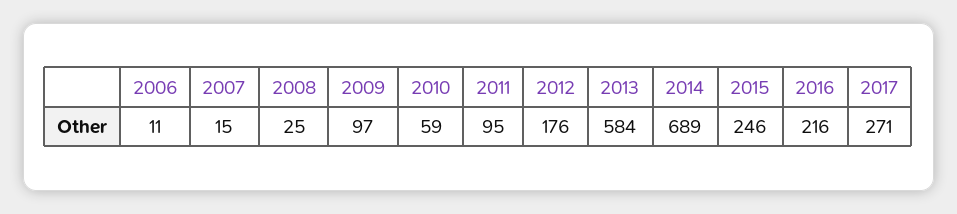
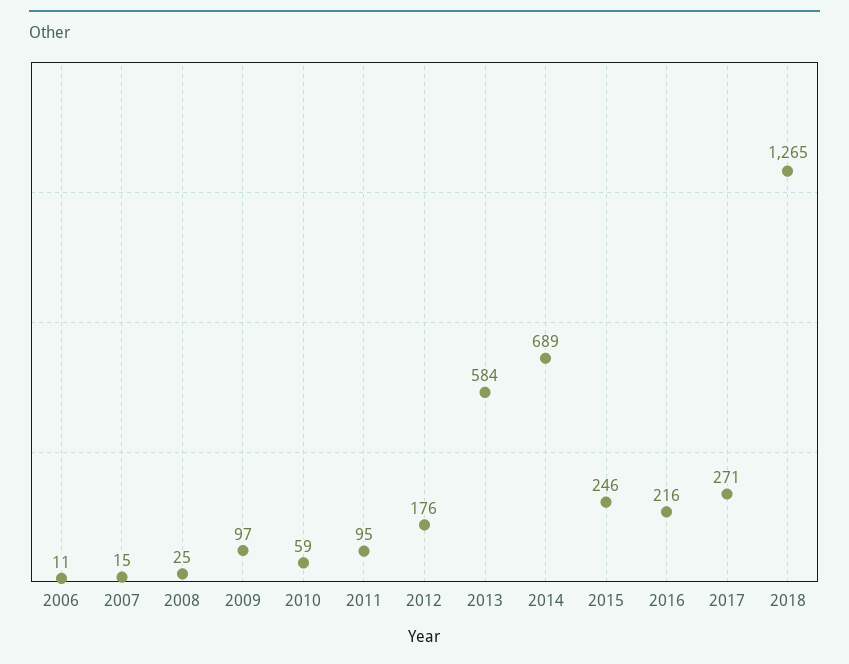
2018: none -> 1265

